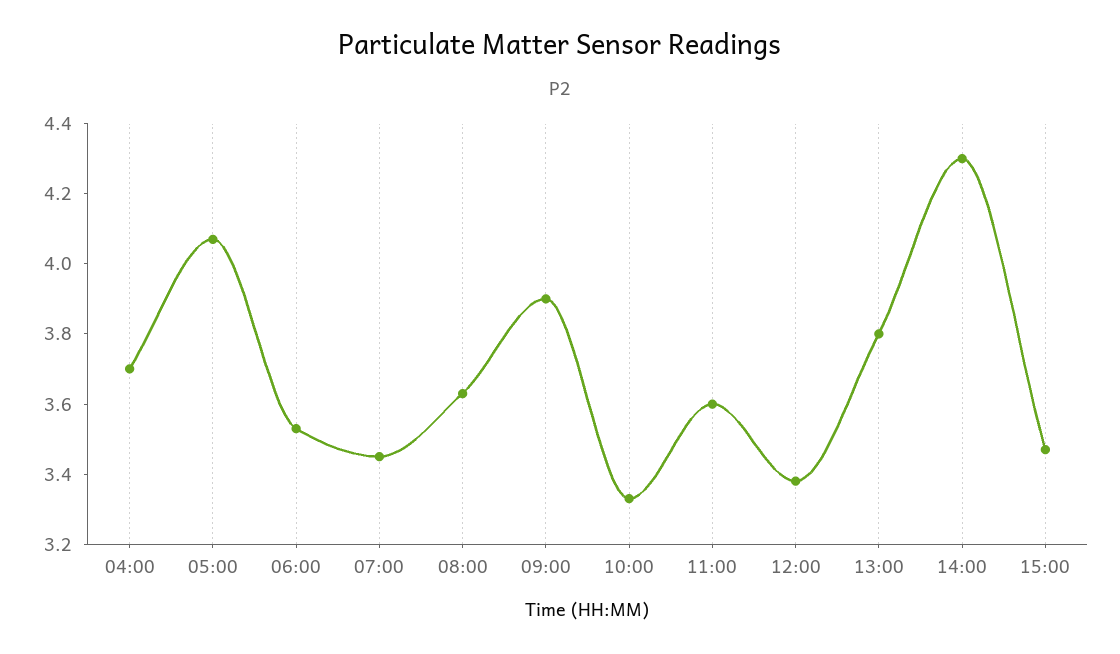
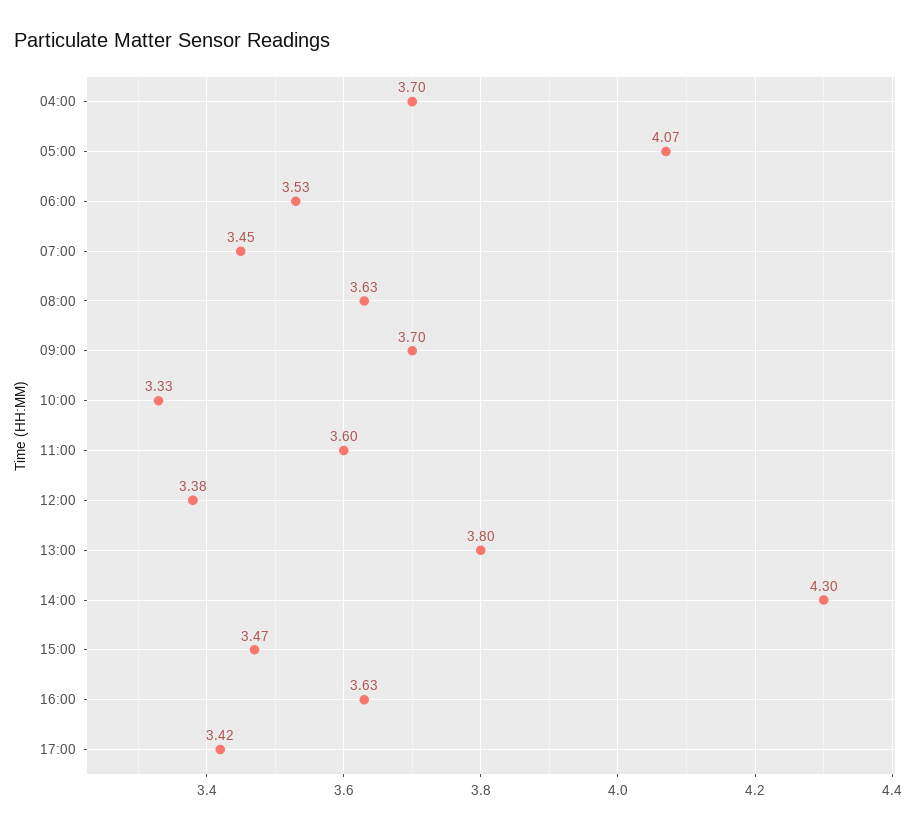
09:00: 3.9 -> 3.7
16:00: none -> 3.63
17:00: none -> 3.42

